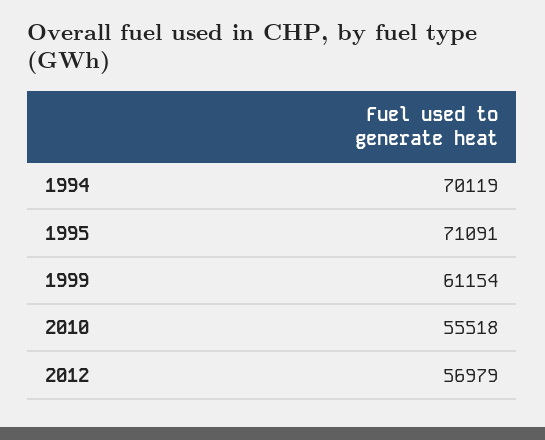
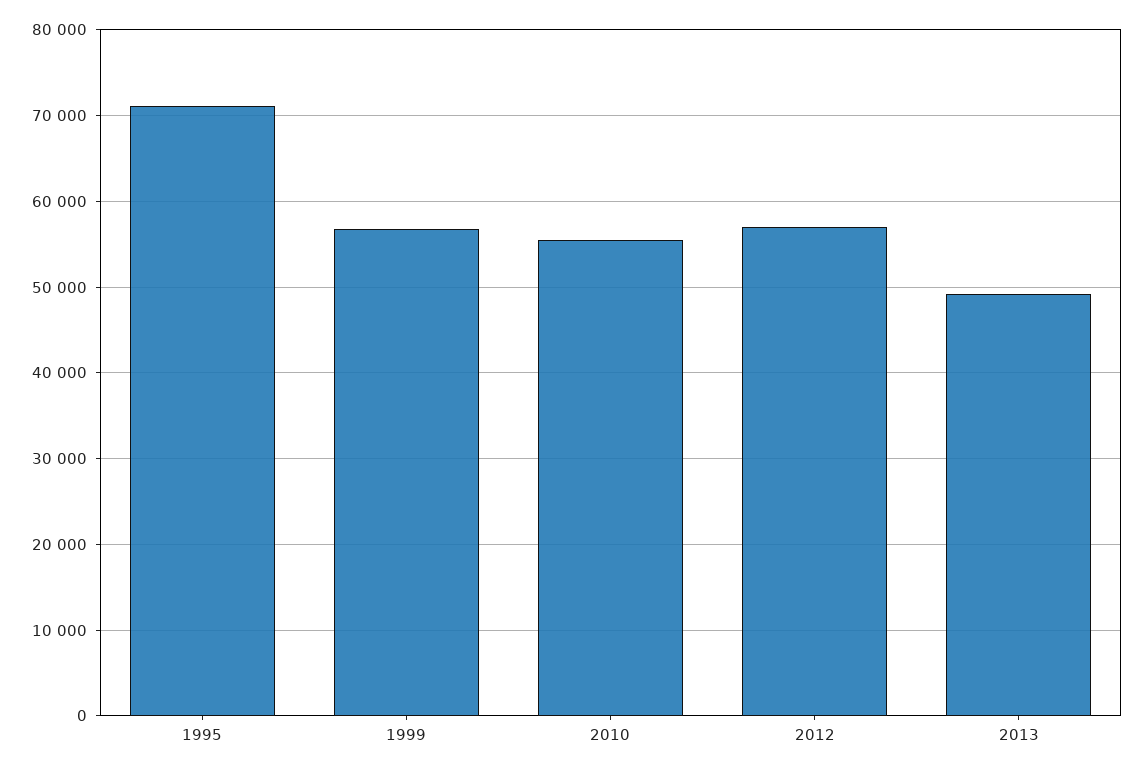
1994: 70119 -> none
1999: 61154 -> 57000
2013: none -> 49000

